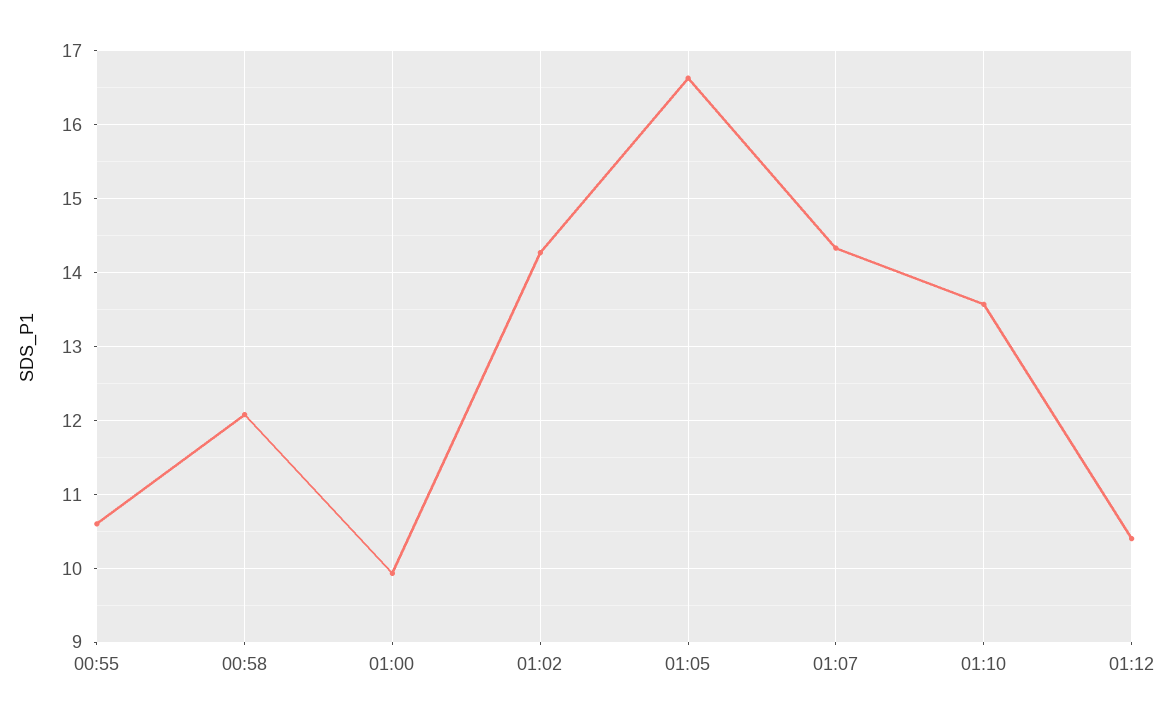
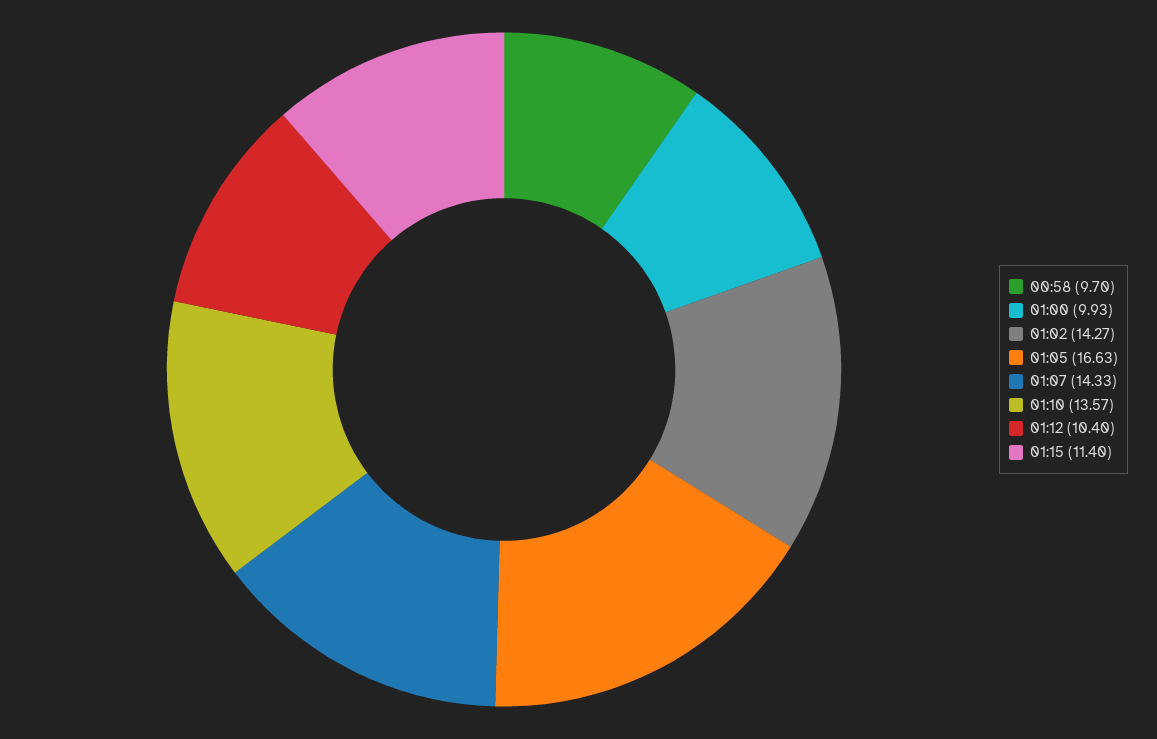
00:55: 10.6 -> none
00:58: 12.1 -> 9.7
01:15: none -> 11.4

